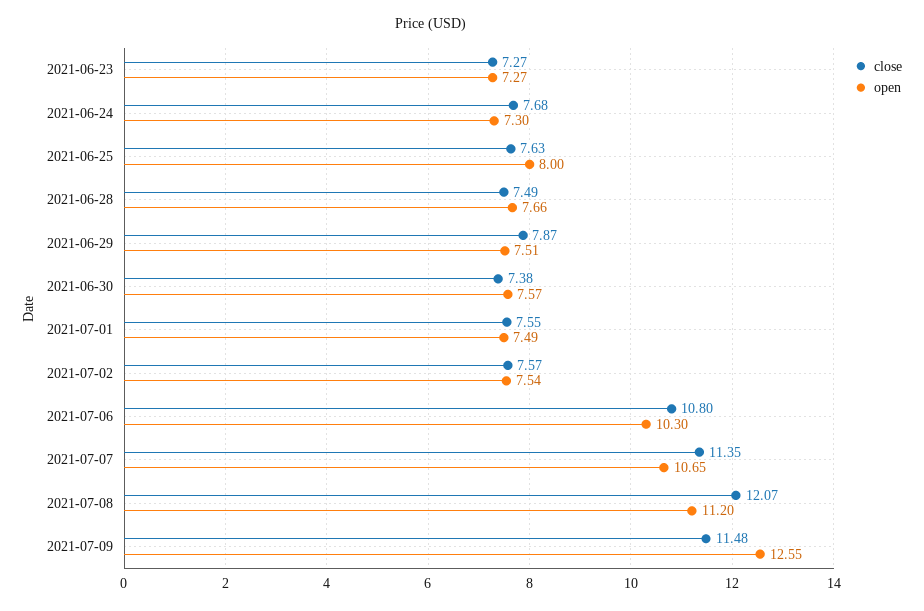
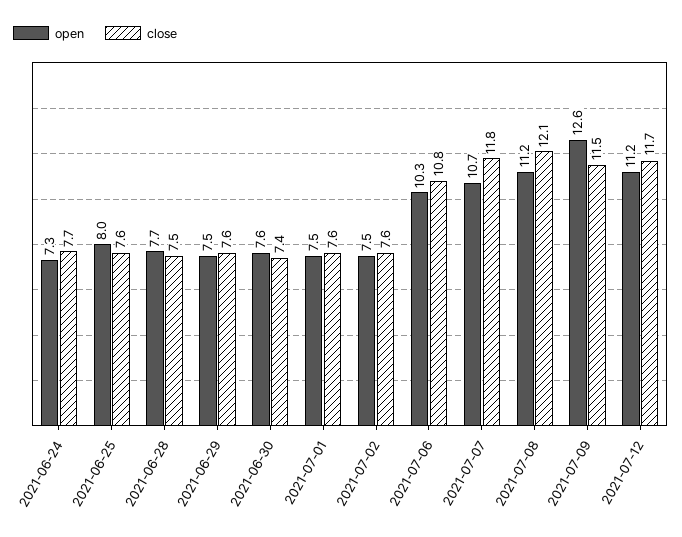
close, 2021-06-23: 7.27 -> none
open, 2021-06-23: 7.27 -> none
close, 2021-06-29: 7.87 -> 7.6
close, 2021-07-07: 11.35 -> 11.8
open, 2021-07-12: none -> 11.2
close, 2021-07-12: none -> 11.7

